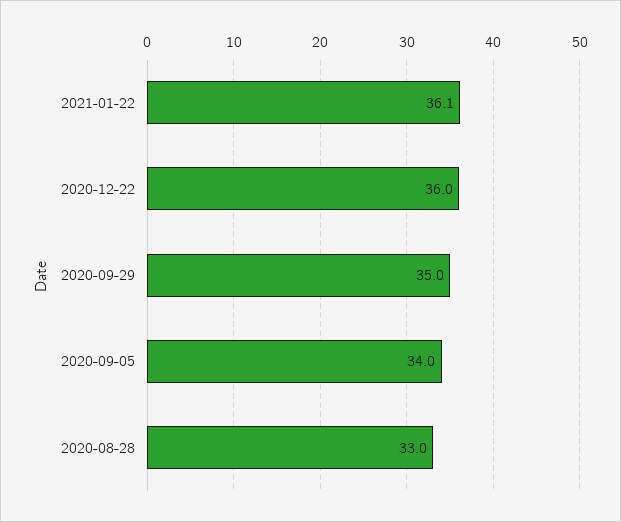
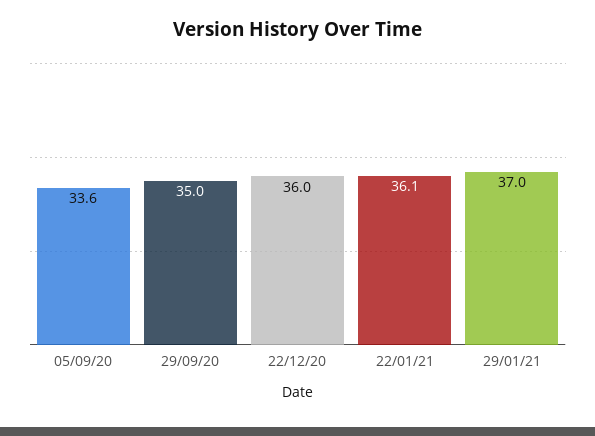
2020-09-05: 34 -> 33.6
2020-08-28: 33 -> none
29/01/21: none -> 37

